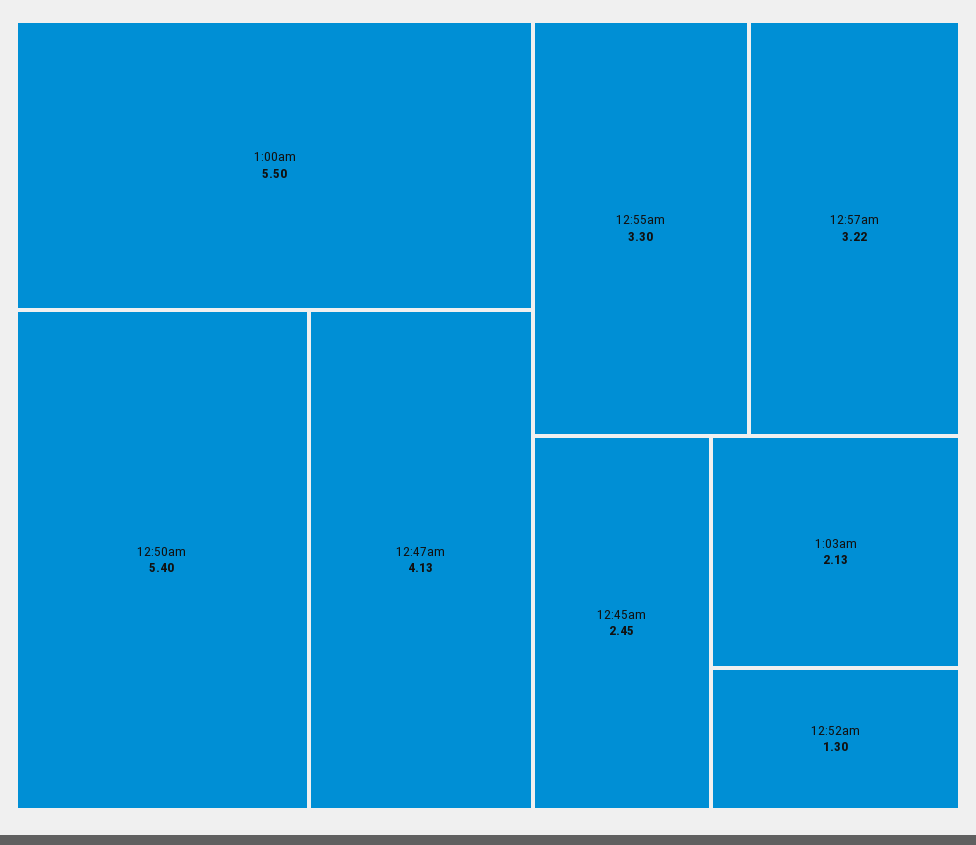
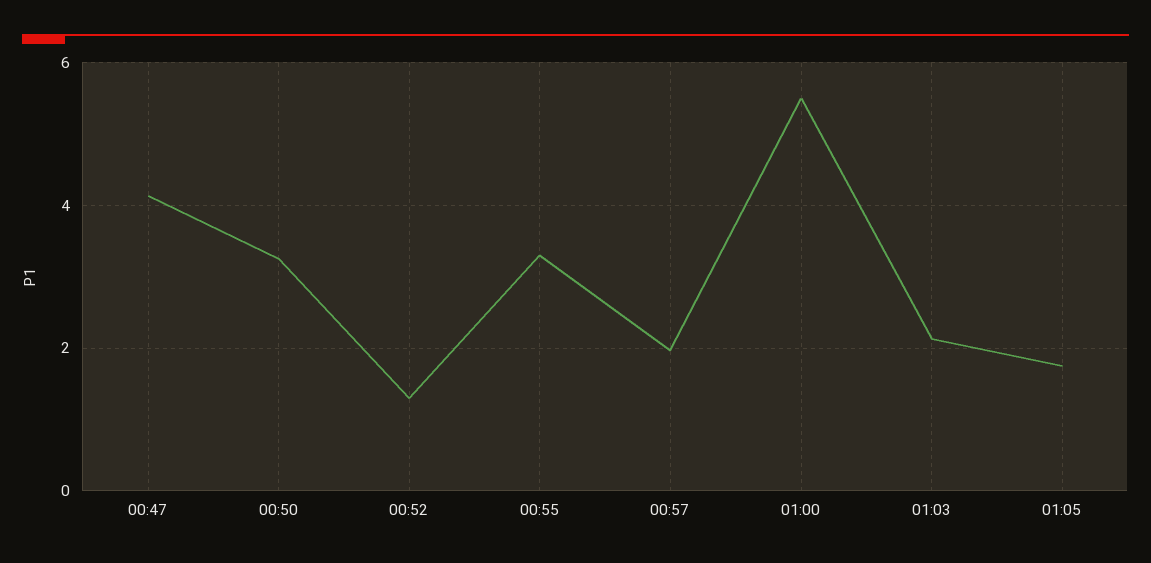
12:50am: 5.4 -> 3.2
12:57am: 3.22 -> 2
12:45am: 2.45 -> none
01:05: none -> 1.8

